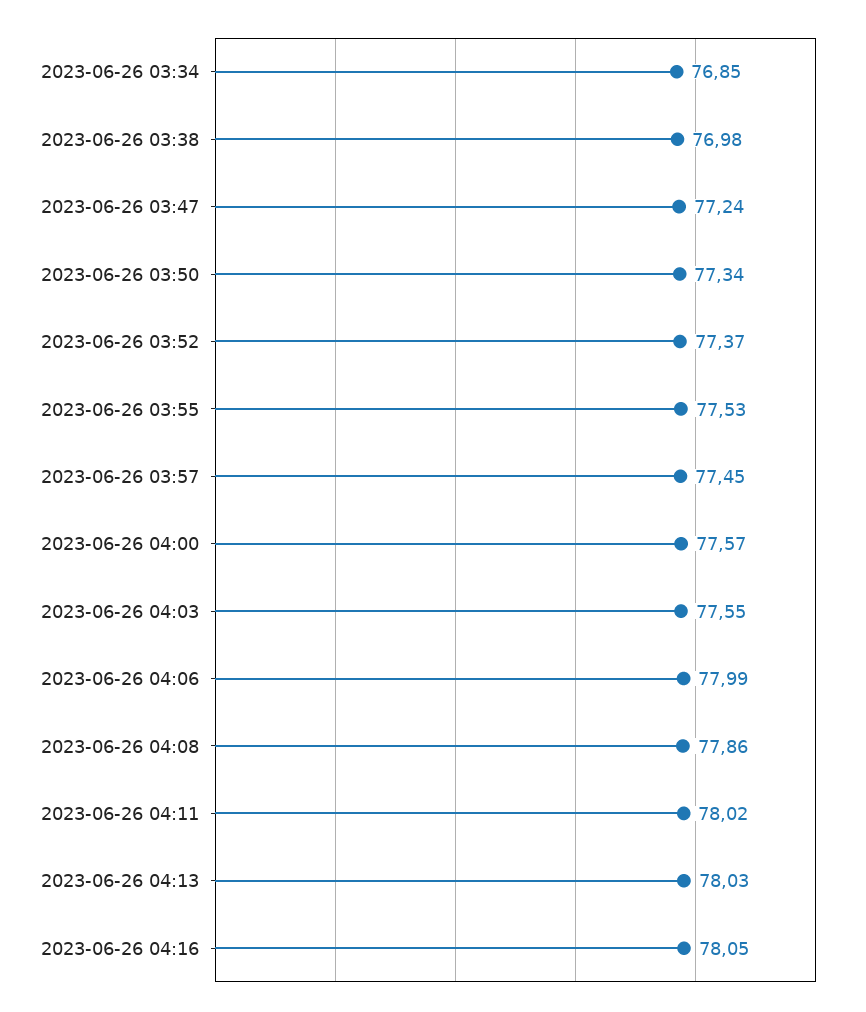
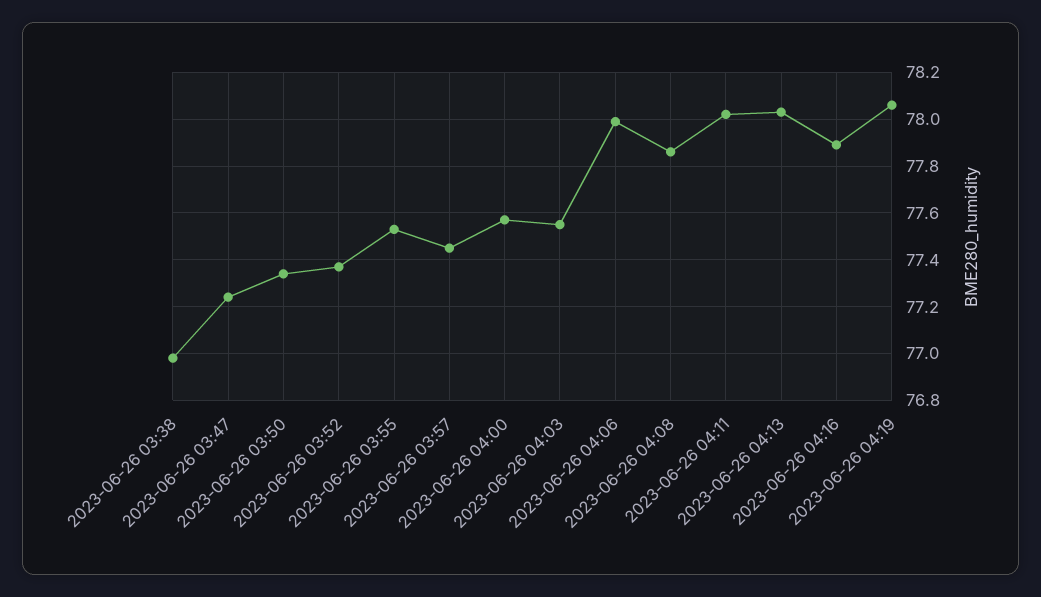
2023-06-26 03:34: 76.85 -> none
2023-06-26 04:16: 78.05 -> 77.9
2023-06-26 04:19: none -> 78.05

